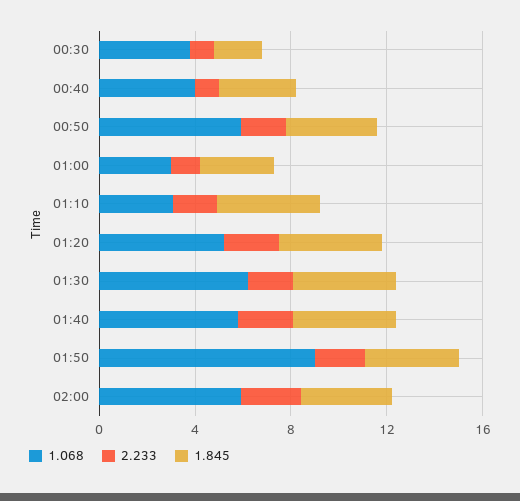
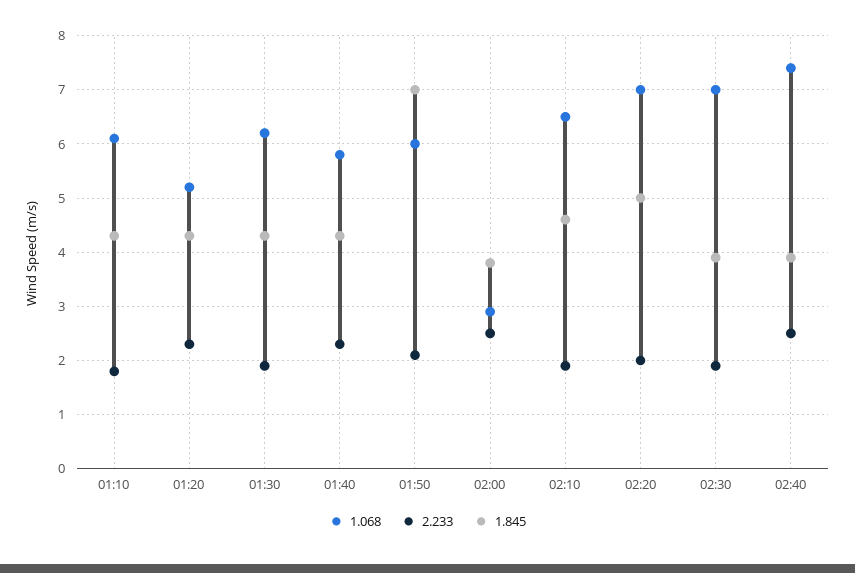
1.068, 00:30: 4 -> none
2.233, 00:30: 1 -> none
1.845, 00:30: 2 -> none
1.068, 00:40: 4 -> none
2.233, 00:40: 1 -> none
1.845, 00:40: 3 -> none
1.068, 00:50: 6 -> none
2.233, 00:50: 2 -> none
1.845, 00:50: 4 -> none
1.068, 01:00: 3 -> none
2.233, 01:00: 1 -> none
1.845, 01:00: 3 -> none
1.068, 01:10: 3 -> 6
1.068, 01:50: 9 -> 6
1.845, 01:50: 4 -> 7
1.068, 02:00: 6 -> 3
1.068, 02:10: none -> 6.5
2.233, 02:10: none -> 2
1.845, 02:10: none -> 4.5
1.068, 02:20: none -> 7
2.233, 02:20: none -> 2
1.845, 02:20: none -> 5
1.068, 02:30: none -> 7
2.233, 02:30: none -> 2
1.845, 02:30: none -> 4
1.068, 02:40: none -> 7.5
2.233, 02:40: none -> 2.5
1.845, 02:40: none -> 4

